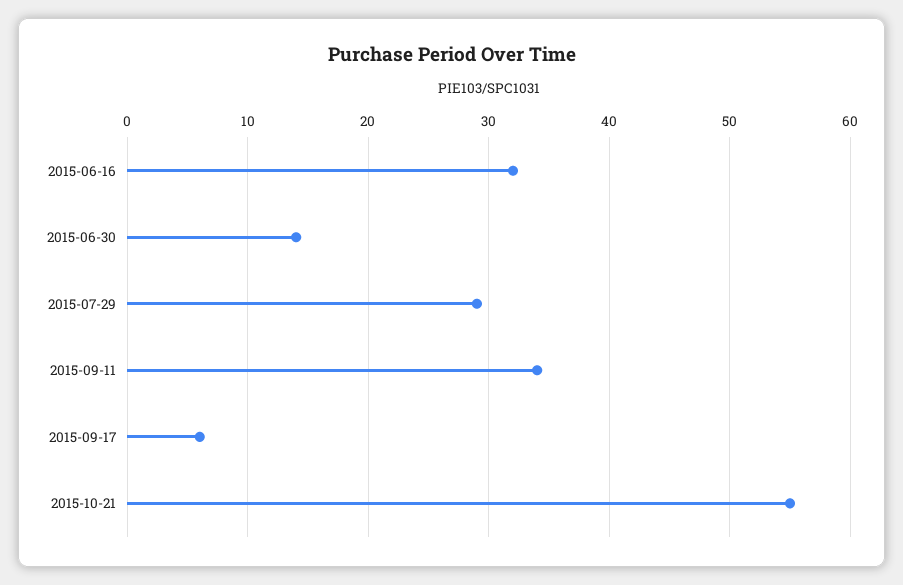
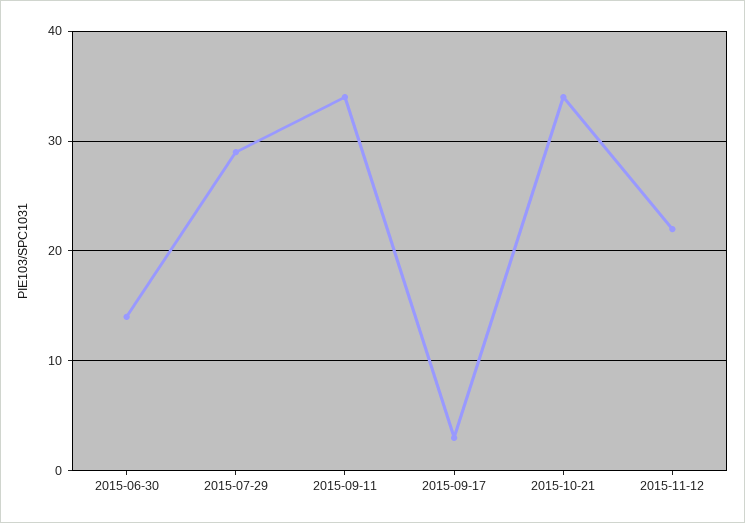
2015-06-16: 32 -> none
2015-09-17: 6 -> 3
2015-10-21: 55 -> 34
2015-11-12: none -> 22

